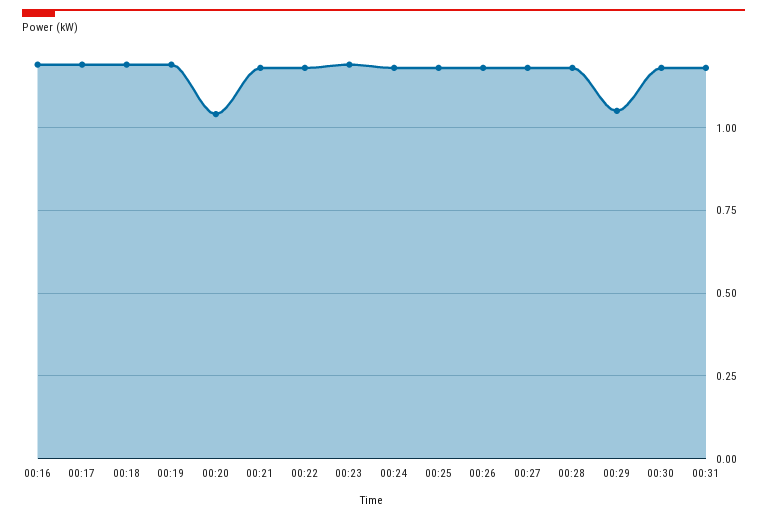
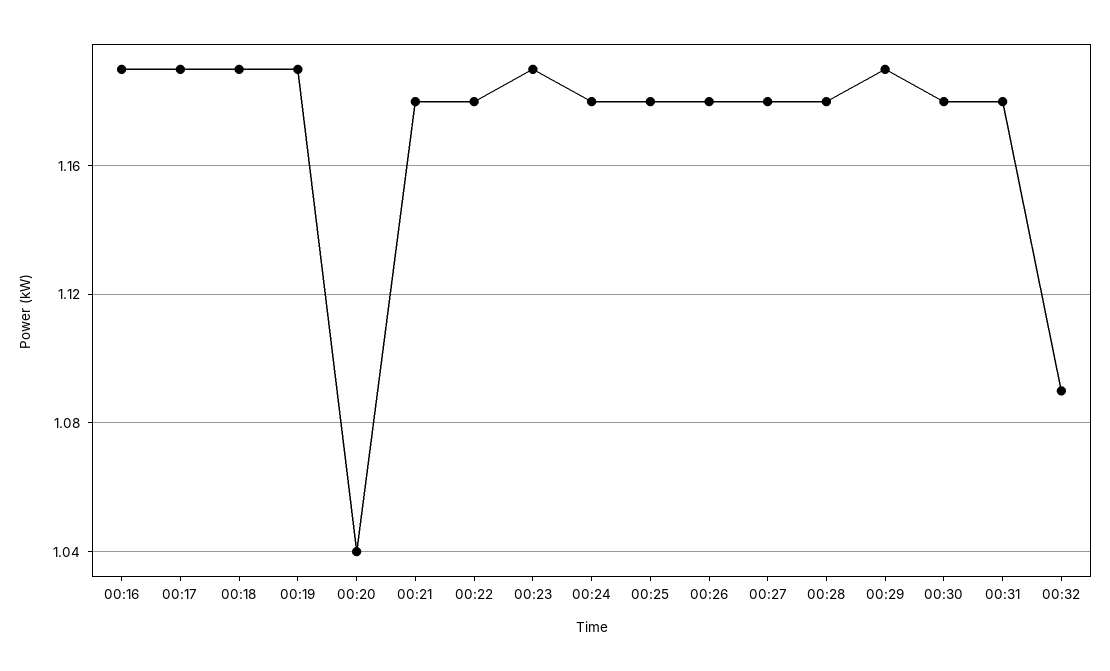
00:29: 1.05 -> 1.19
00:32: none -> 1.09

